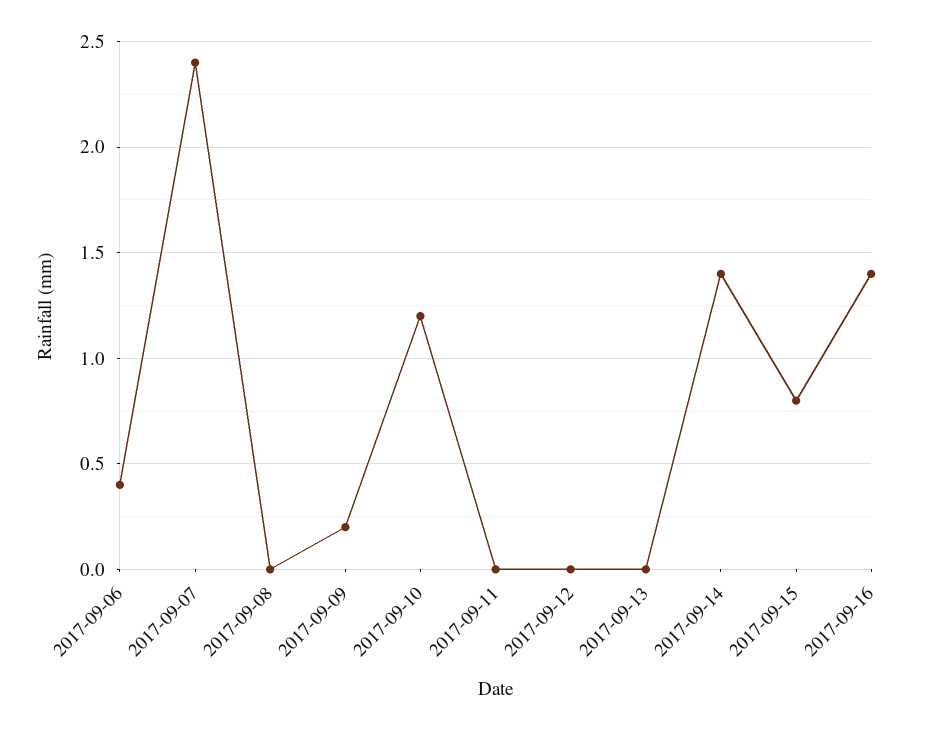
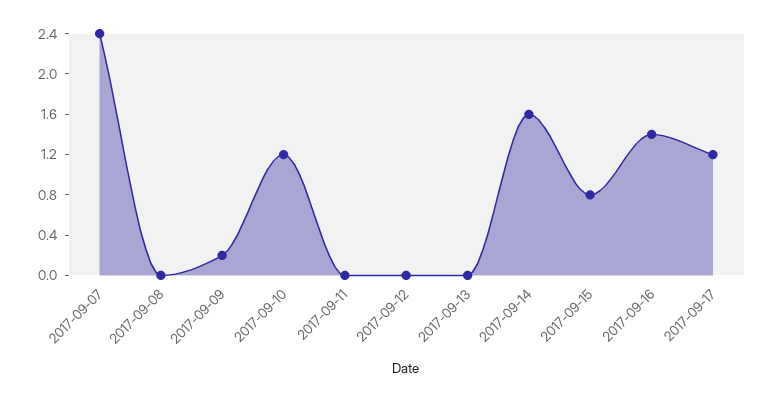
2017-09-06: 0.4 -> none
2017-09-14: 1.4 -> 1.6
2017-09-17: none -> 1.2

